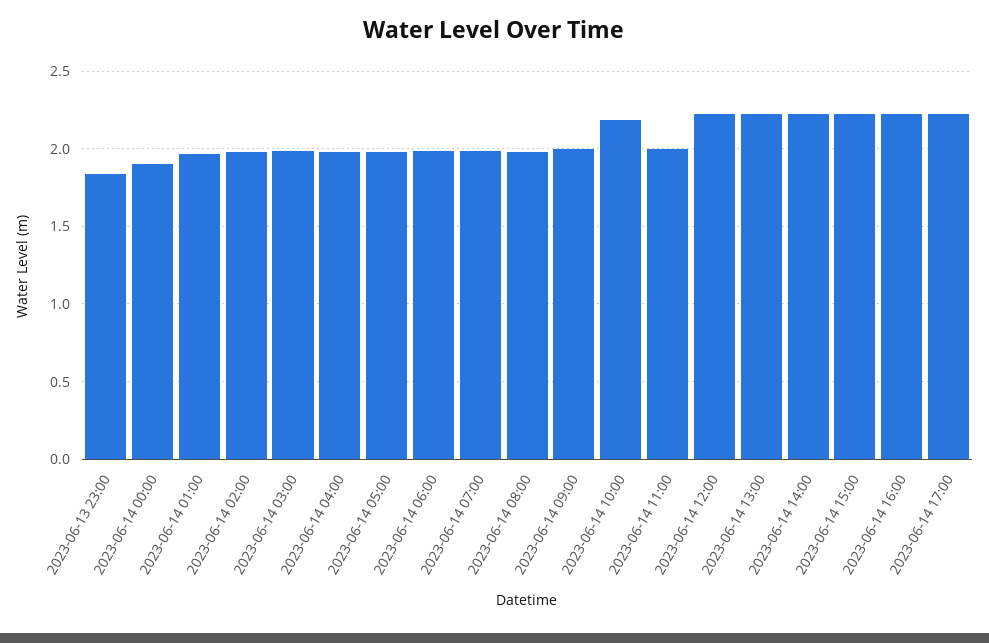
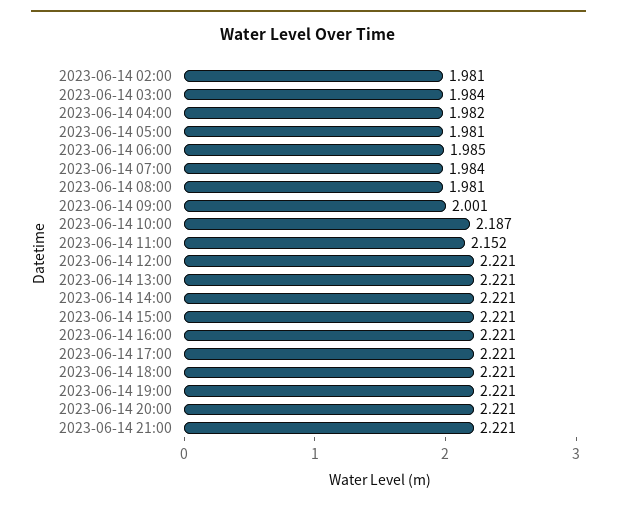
2023-06-13 23:00: 1.85 -> none
2023-06-14 00:00: 1.9 -> none
2023-06-14 01:00: 1.95 -> none
2023-06-14 11:00: 2 -> 2.152
2023-06-14 18:00: none -> 2.221
2023-06-14 19:00: none -> 2.221
2023-06-14 20:00: none -> 2.221
2023-06-14 21:00: none -> 2.221

